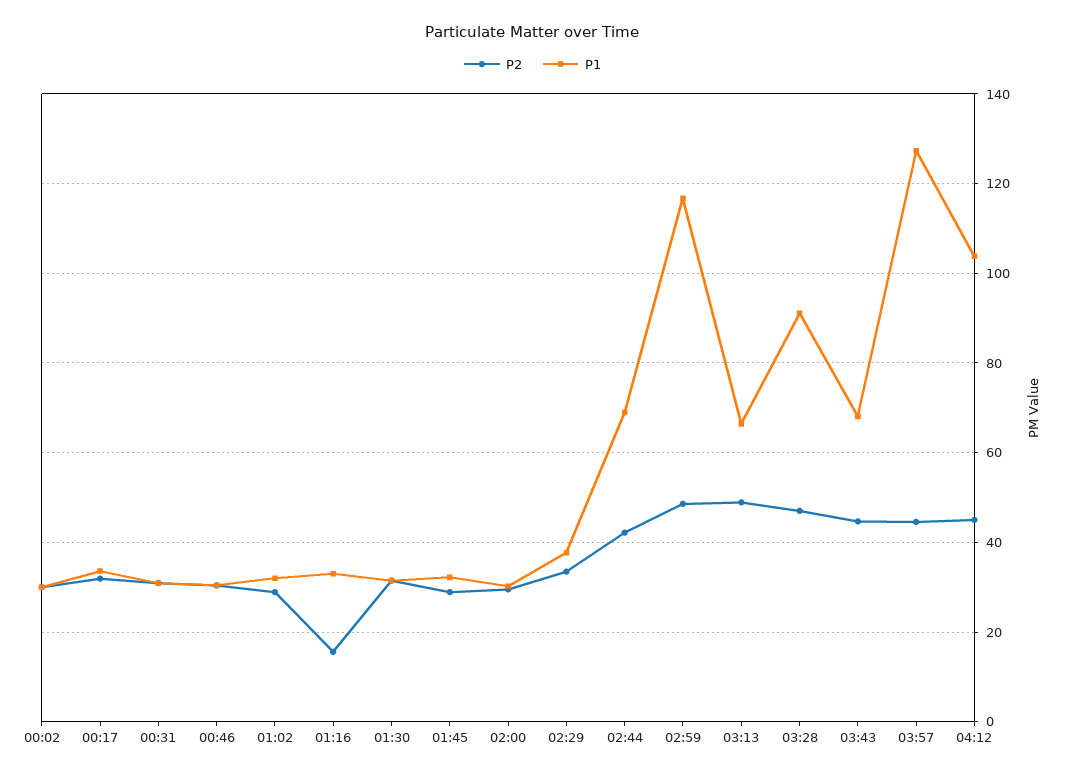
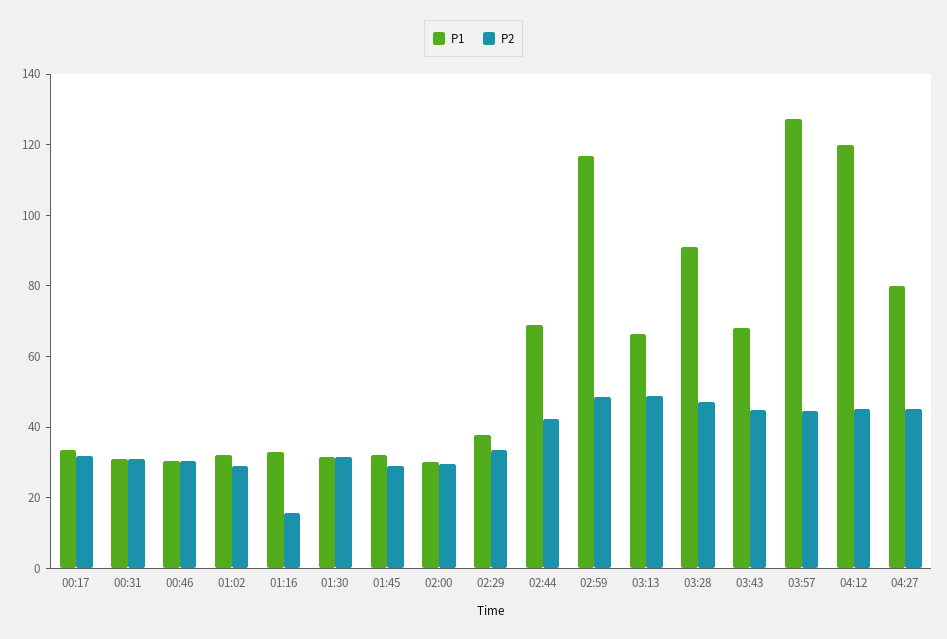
P2, 00:02: 30 -> none
P1, 00:02: 30 -> none
P1, 04:12: 104 -> 120
P1, 04:27: none -> 80
P2, 04:27: none -> 45

